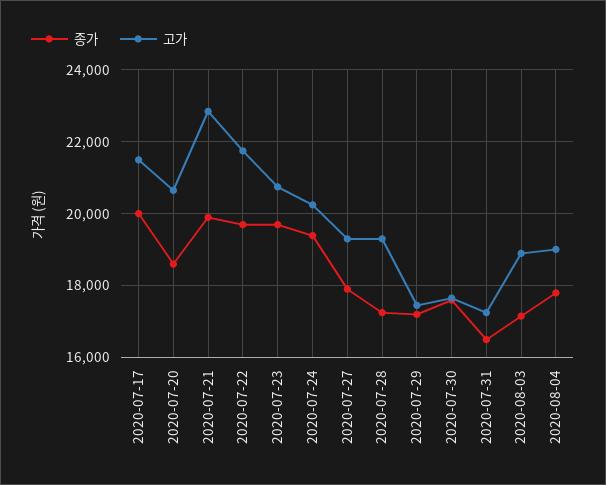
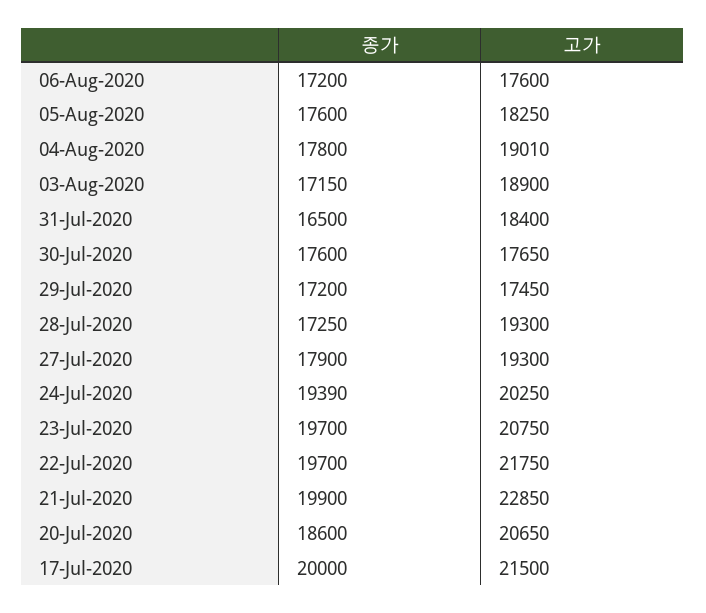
고가, 2020-07-31: 17200 -> 18400
종가, 06-Aug-2020: none -> 17200
고가, 06-Aug-2020: none -> 17600
종가, 05-Aug-2020: none -> 17600
고가, 05-Aug-2020: none -> 18250

